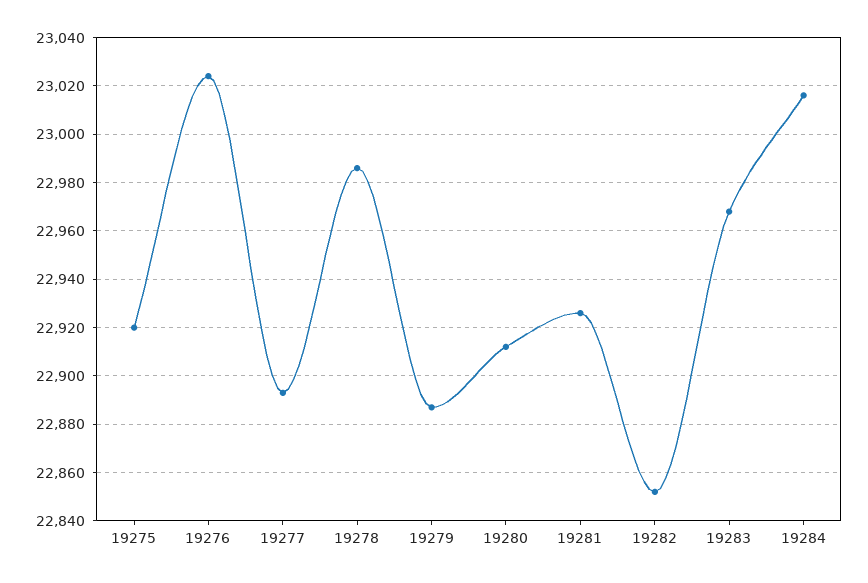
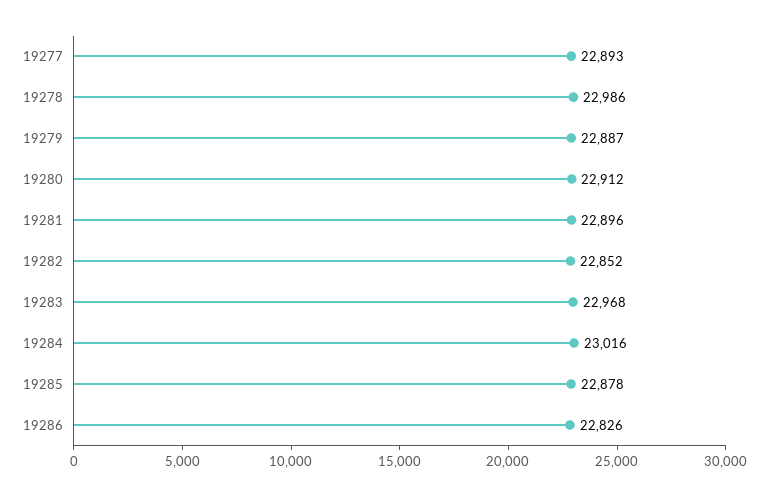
19275: 22920 -> none
19276: 23025 -> none
19281: 22925 -> 22896
19285: none -> 22878
19286: none -> 22826

